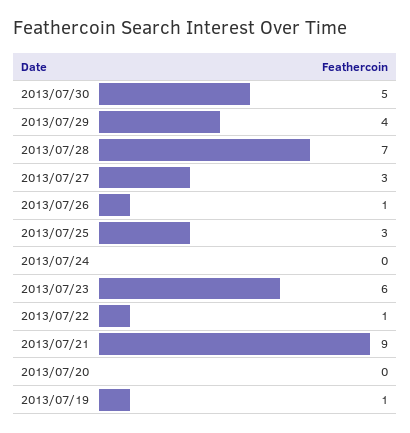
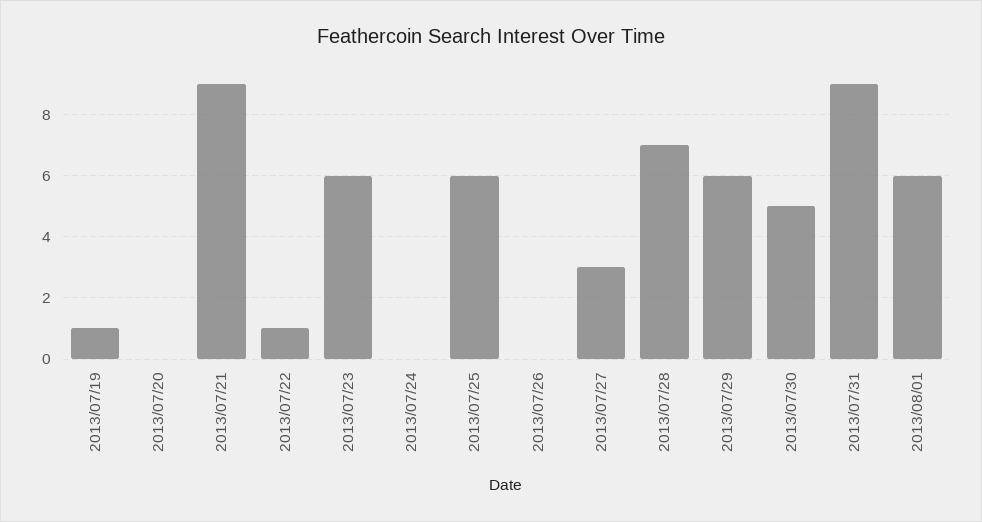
2013/07/29: 4 -> 6
2013/07/26: 1 -> 0
2013/07/25: 3 -> 6
2013/07/31: none -> 9
2013/08/01: none -> 6

